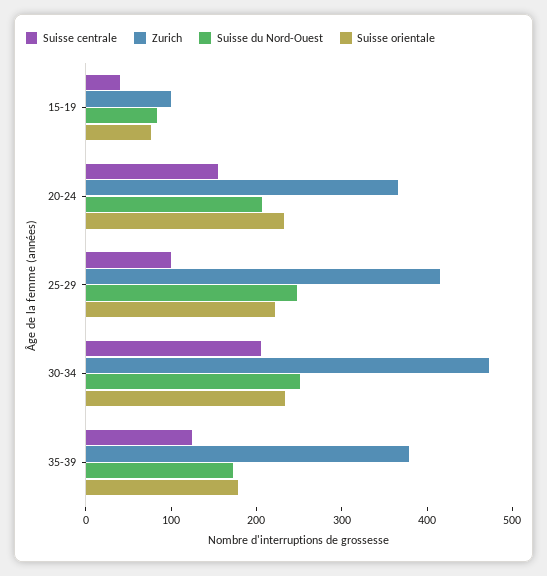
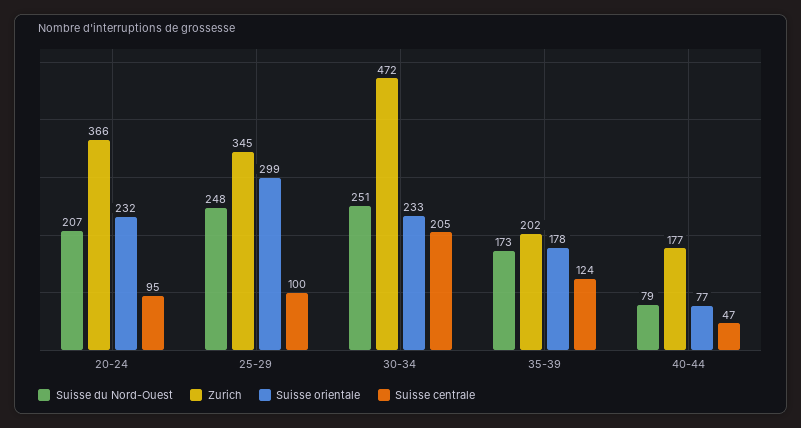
Suisse centrale, 15-19: 40 -> none
Zurich, 15-19: 100 -> none
Suisse du Nord-Ouest, 15-19: 80 -> none
Suisse orientale, 15-19: 80 -> none
Suisse centrale, 20-24: 160 -> 95
Zurich, 25-29: 420 -> 345
Suisse orientale, 25-29: 220 -> 299
Zurich, 35-39: 380 -> 202
Suisse du Nord-Ouest, 40-44: none -> 79
Zurich, 40-44: none -> 177
Suisse orientale, 40-44: none -> 77
Suisse centrale, 40-44: none -> 47

